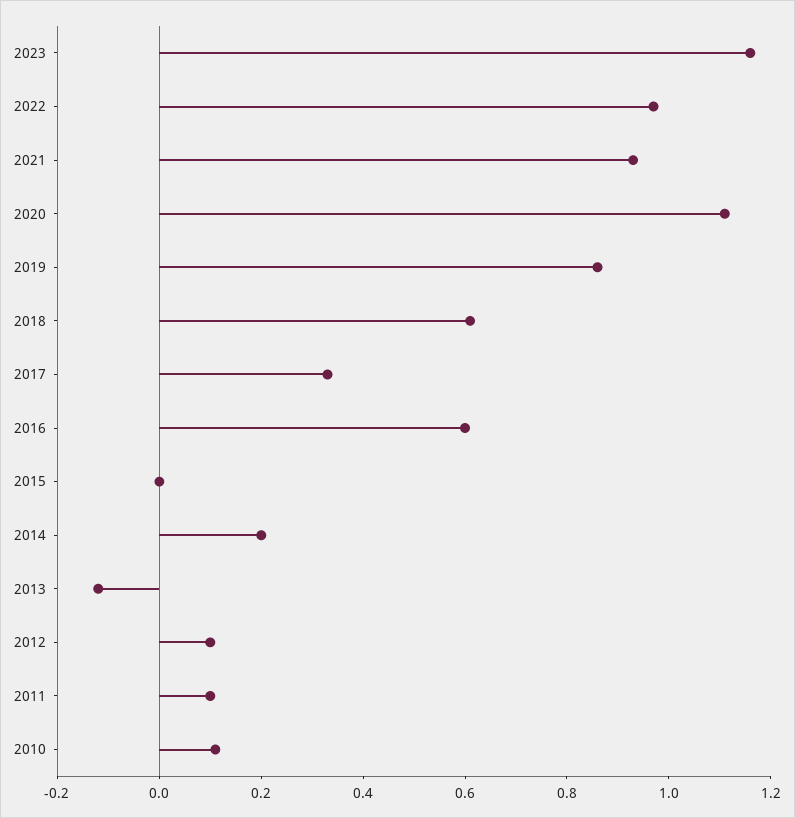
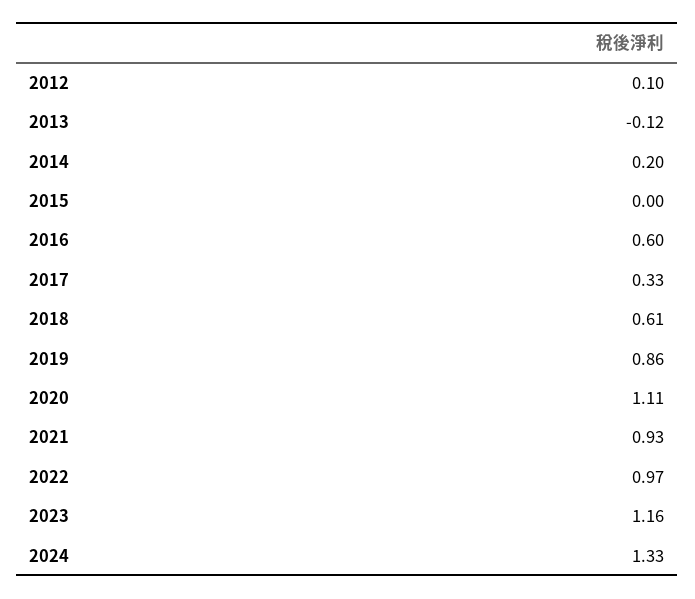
2011: 0.1 -> none
2010: 0.1 -> none
2024: none -> 1.33

